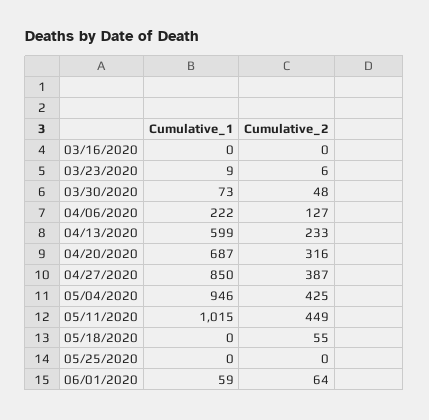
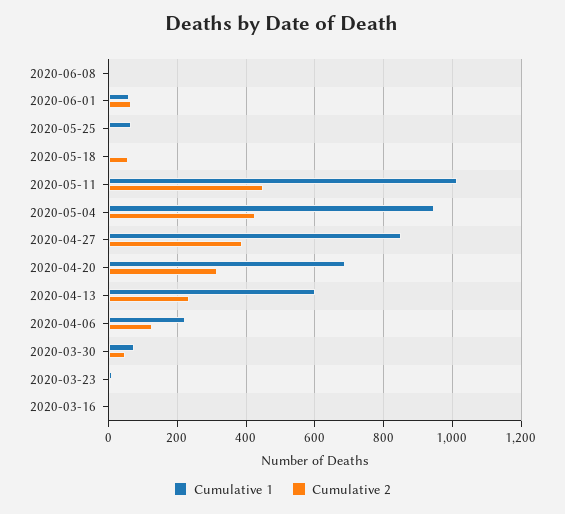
Cumulative_1, 05/25/2020: 0 -> 60
Cumulative_1, 2020-06-08: none -> 0
Cumulative_2, 2020-06-08: none -> 0

